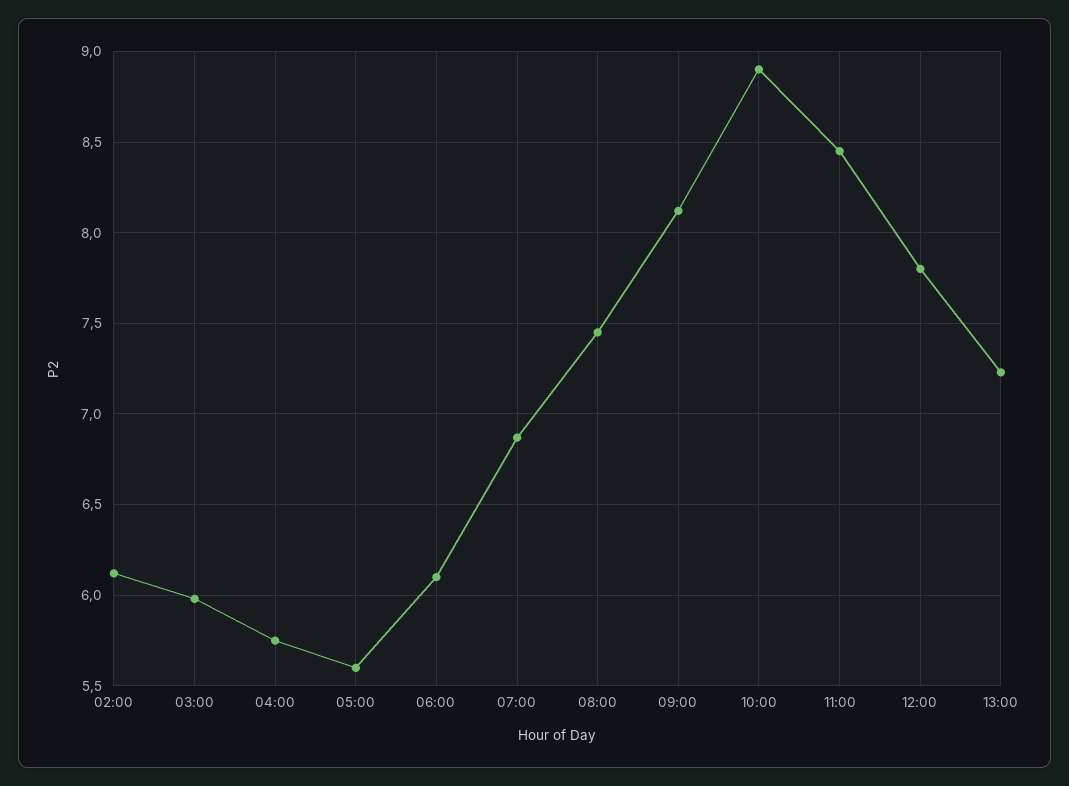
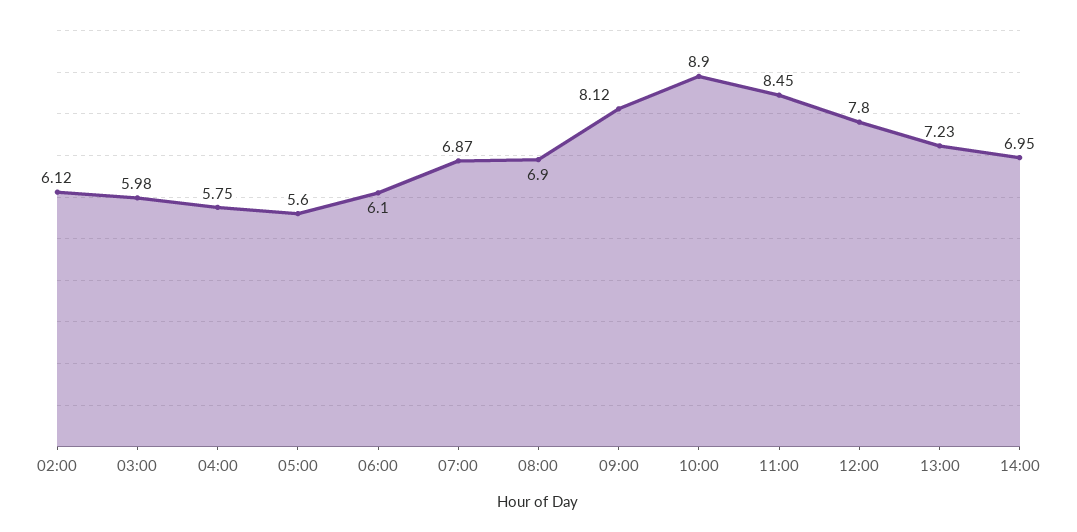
08:00: 7.45 -> 6.9
14:00: none -> 6.95

